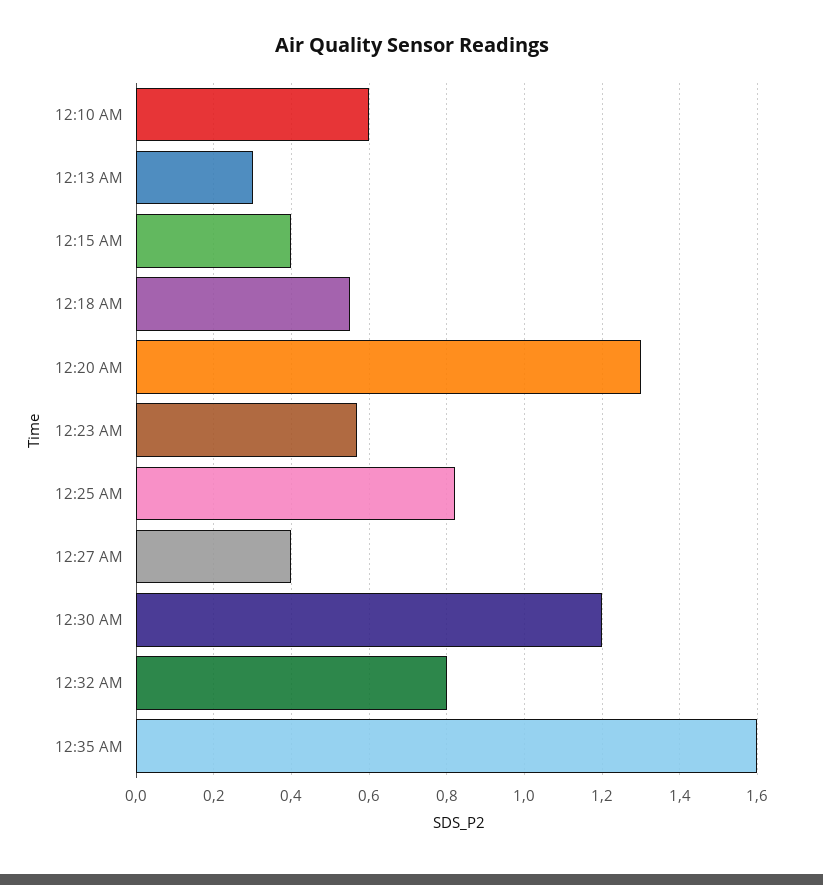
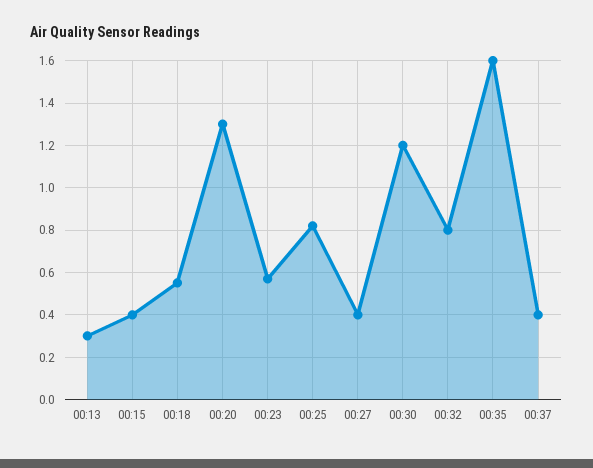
12:10 AM: 0.6 -> none
00:37: none -> 0.4

